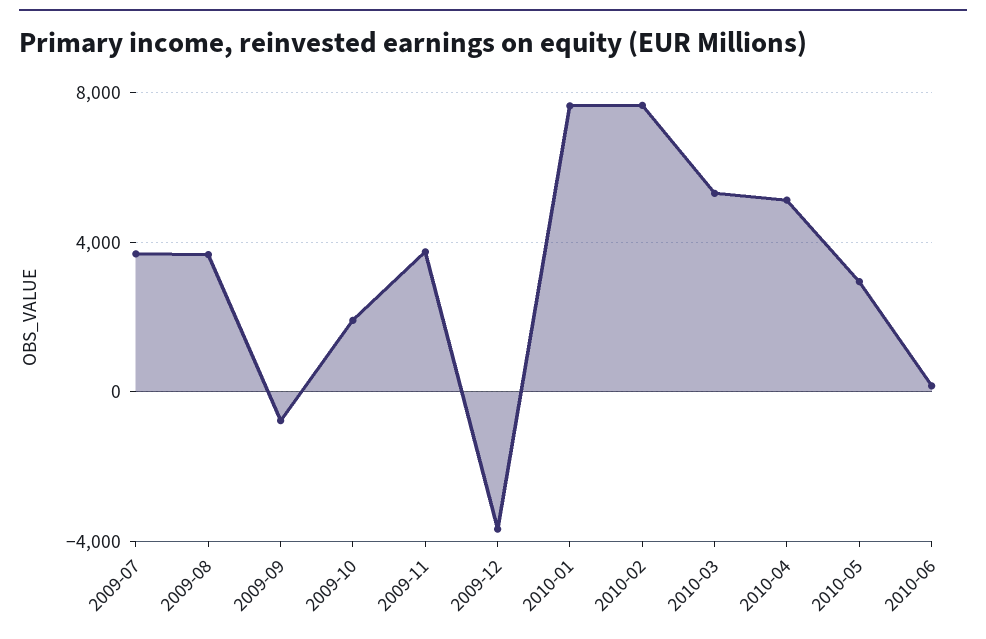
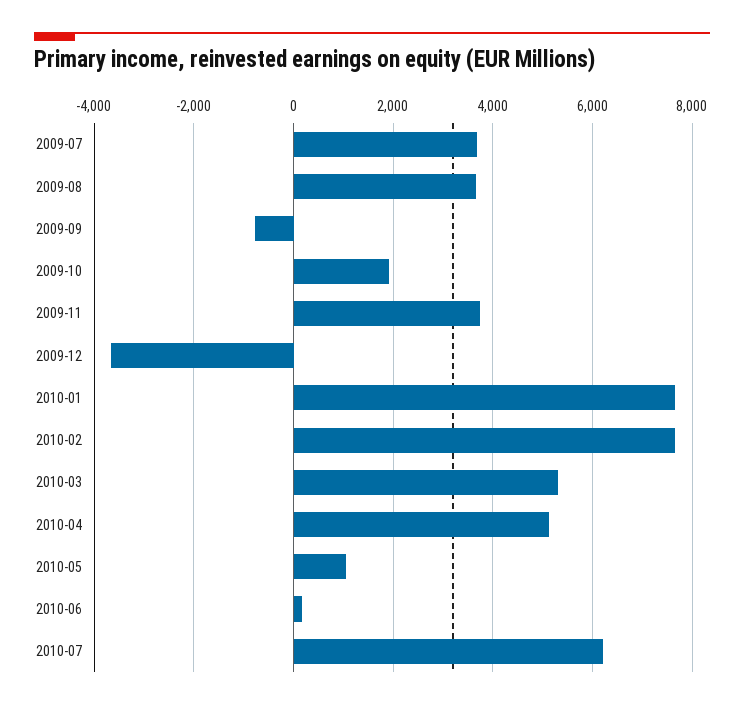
2010-05: 3000 -> 1000
2010-07: none -> 6200

